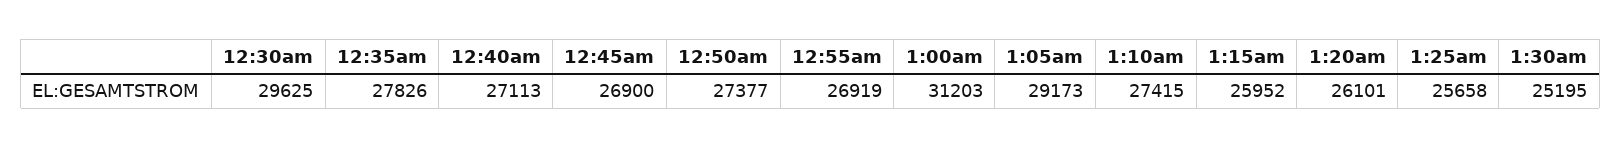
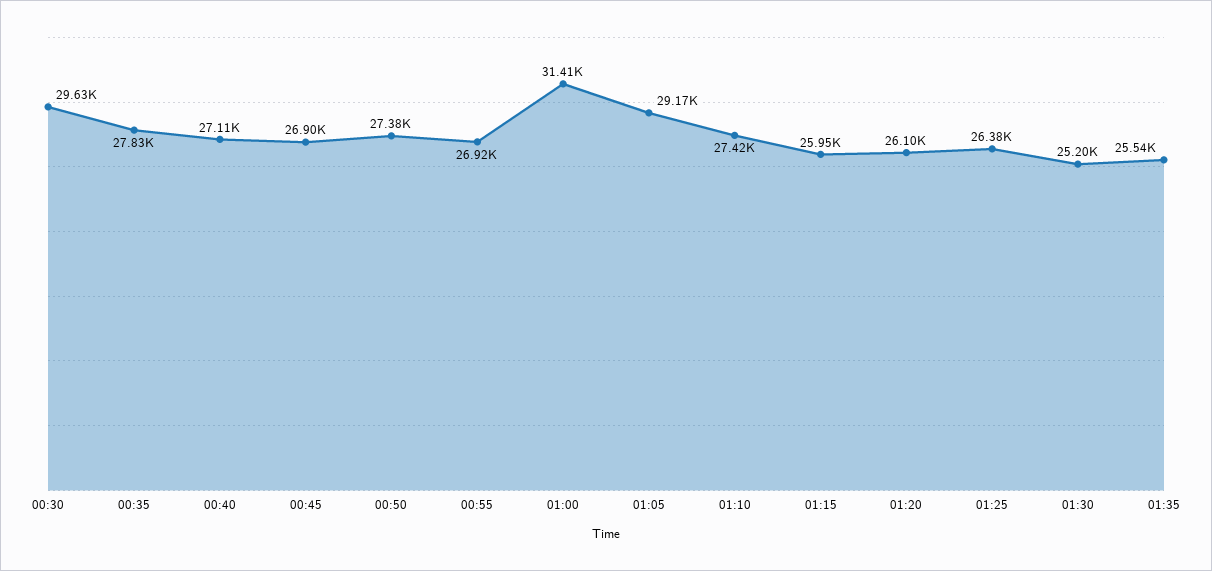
1:00am: 31203 -> 31410
1:25am: 25658 -> 26380
01:35: none -> 25540

